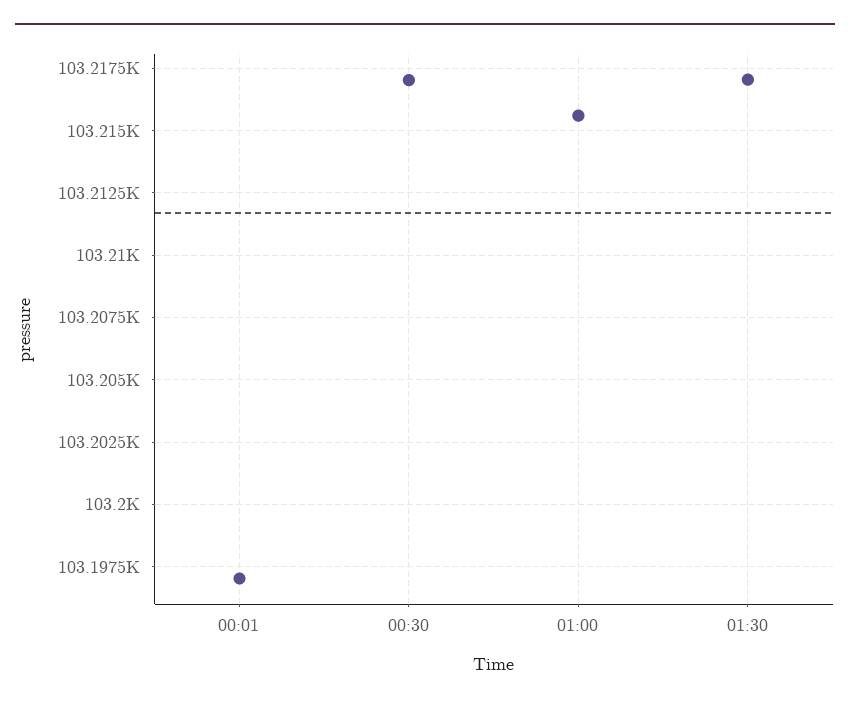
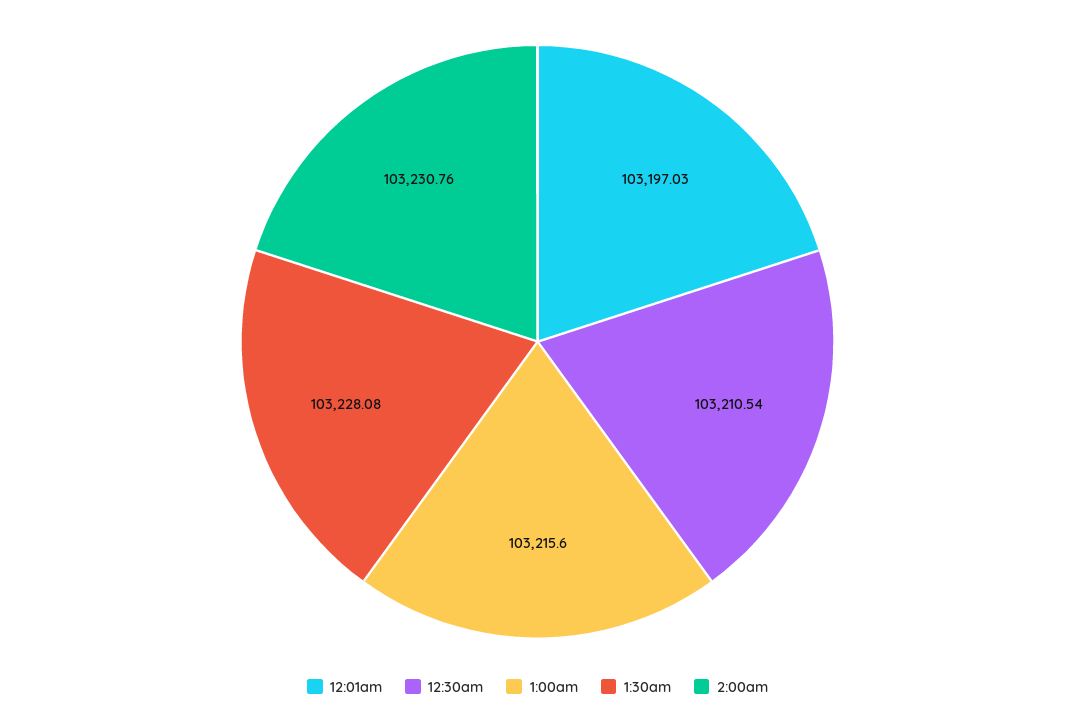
00:30: 103217 -> 103210.54
01:30: 103217 -> 103228.08
2:00am: none -> 103230.76

